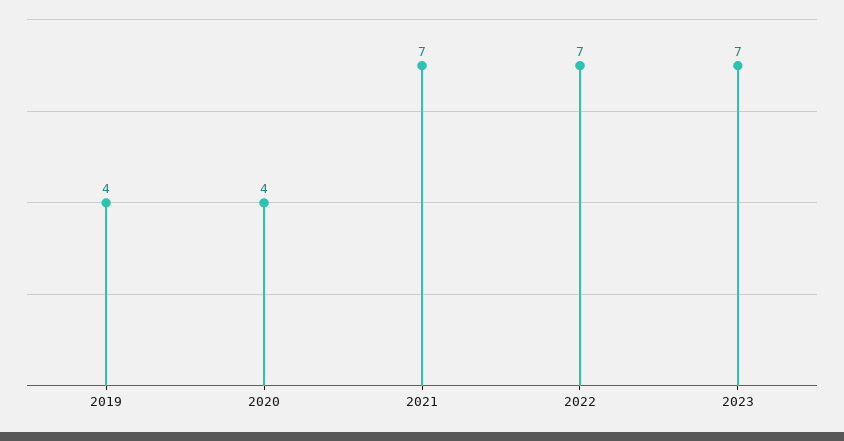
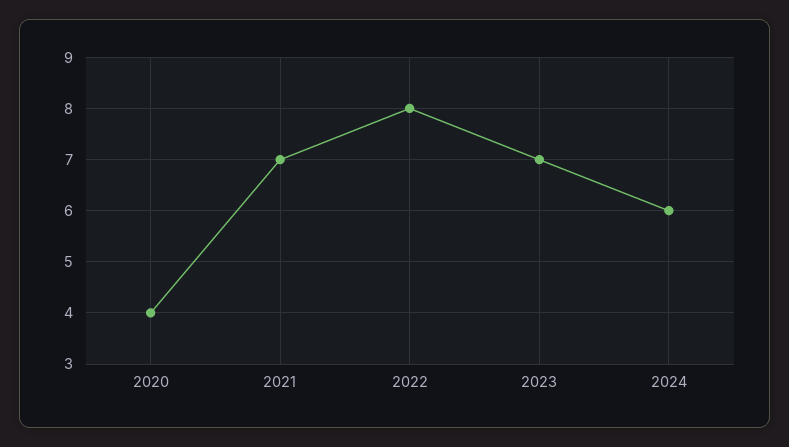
2019: 4 -> none
2022: 7 -> 8
2024: none -> 6

